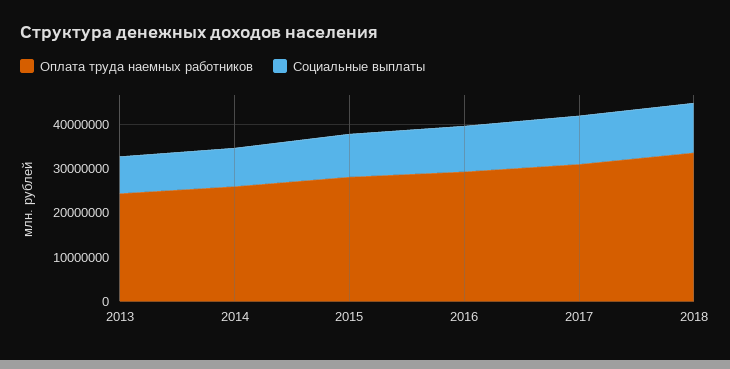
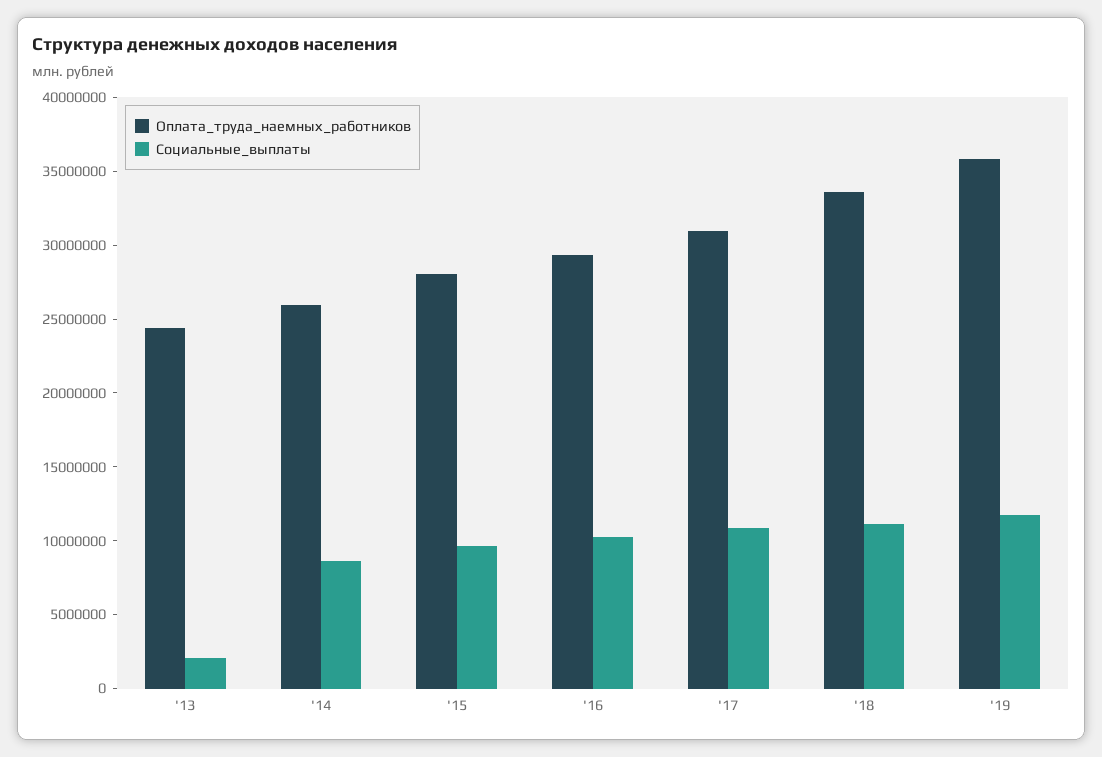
Социальные выплаты, 2013: 8000000 -> 2000000
Оплата труда наемных работников, '19: none -> 36000000
Социальные выплаты, '19: none -> 12000000

